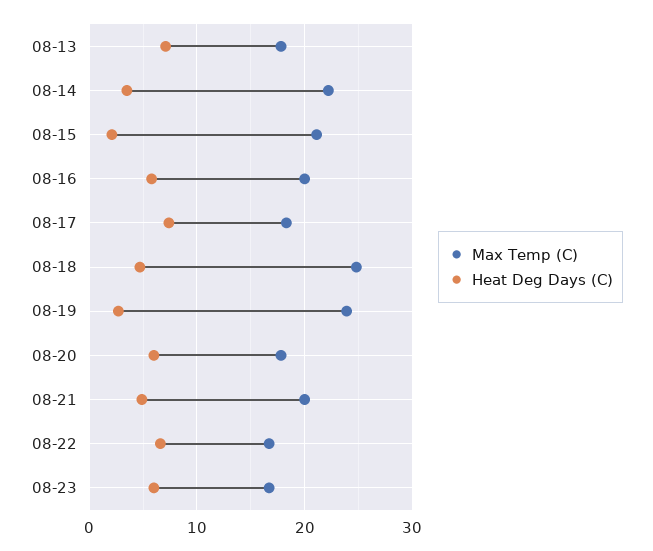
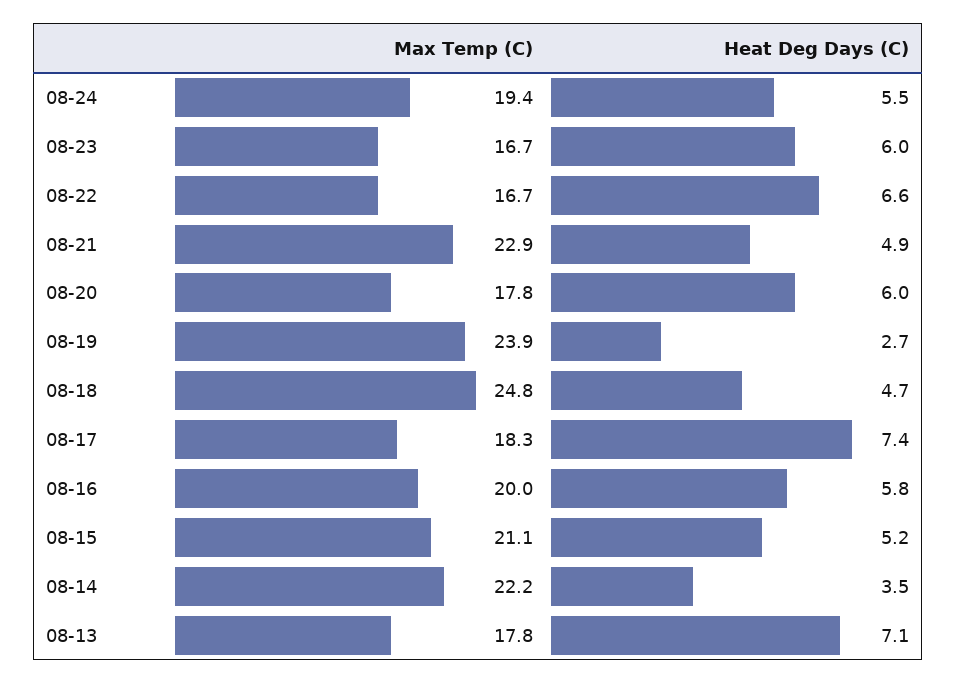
Heat Deg Days (C), 08-15: 2 -> 5.2
Max Temp (C), 08-21: 20 -> 22.9
Max Temp (C), 08-24: none -> 19.4
Heat Deg Days (C), 08-24: none -> 5.5

